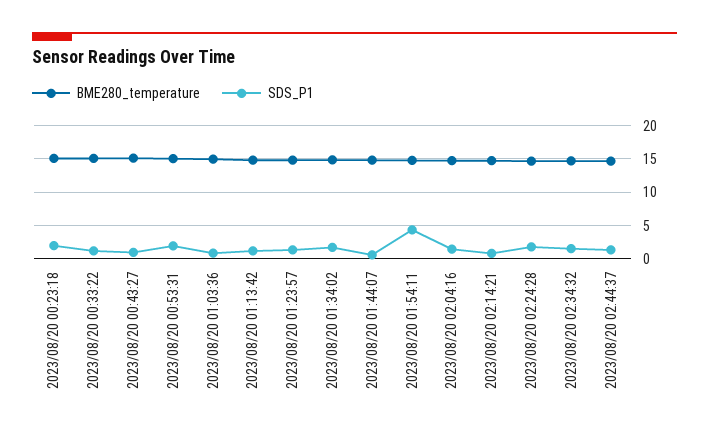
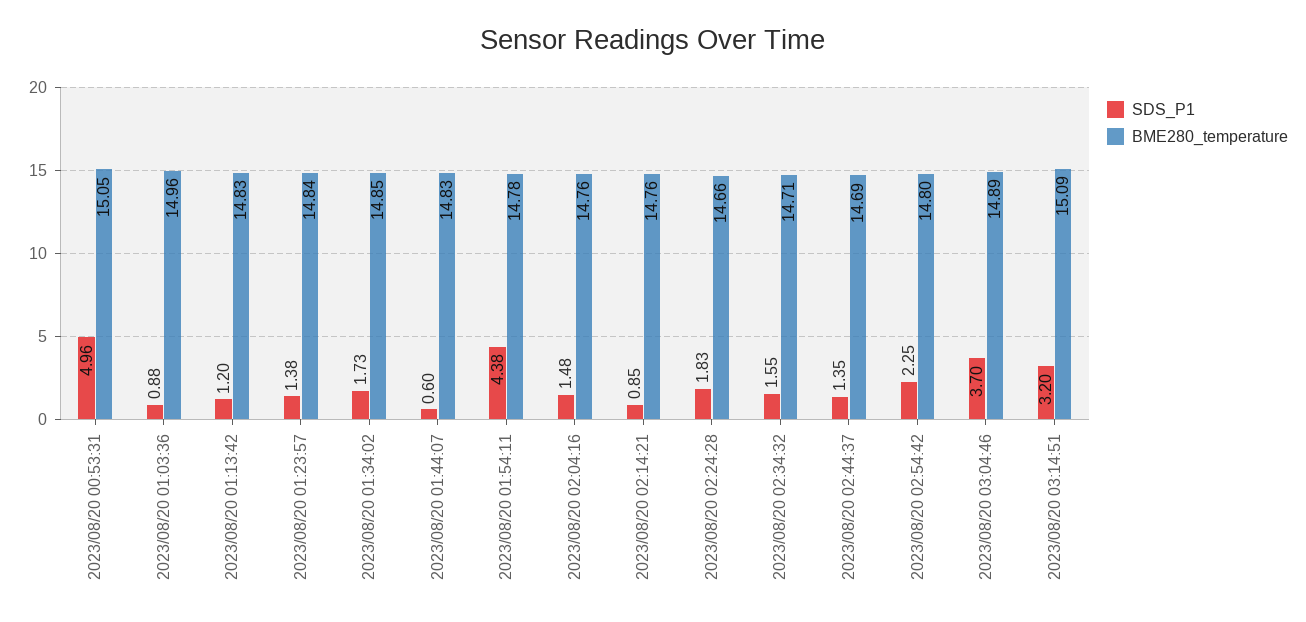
BME280_temperature, 2023/08/20 00:23:18: 15 -> none
SDS_P1, 2023/08/20 00:23:18: 2 -> none
BME280_temperature, 2023/08/20 00:33:22: 15 -> none
SDS_P1, 2023/08/20 00:33:22: 1 -> none
BME280_temperature, 2023/08/20 00:43:27: 15 -> none
SDS_P1, 2023/08/20 00:43:27: 1 -> none
SDS_P1, 2023/08/20 00:53:31: 2 -> 4.96
SDS_P1, 2023/08/20 02:54:42: none -> 2.25
BME280_temperature, 2023/08/20 02:54:42: none -> 14.8
SDS_P1, 2023/08/20 03:04:46: none -> 3.7
BME280_temperature, 2023/08/20 03:04:46: none -> 14.89
SDS_P1, 2023/08/20 03:14:51: none -> 3.2
BME280_temperature, 2023/08/20 03:14:51: none -> 15.09

